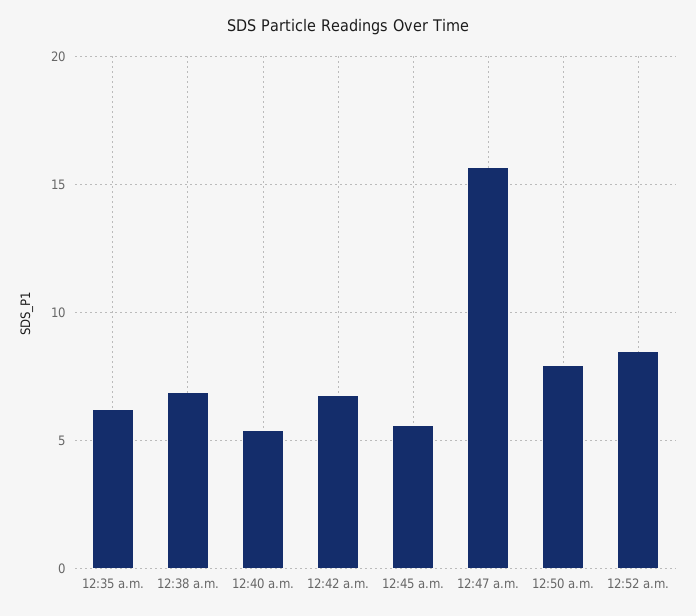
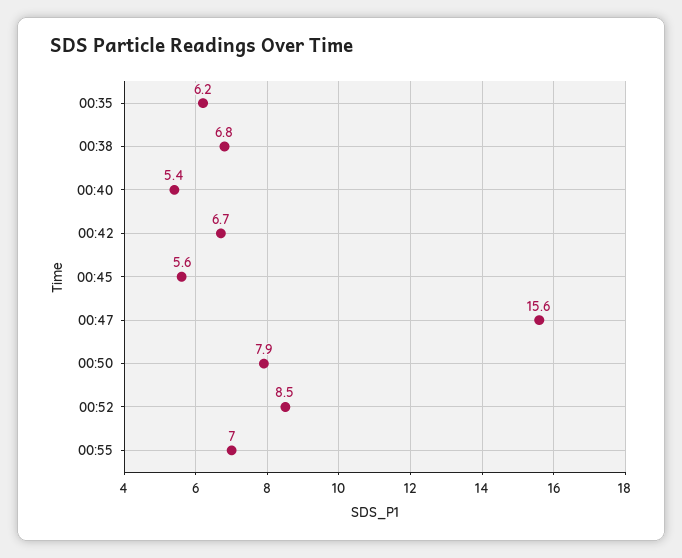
00:55: none -> 7

